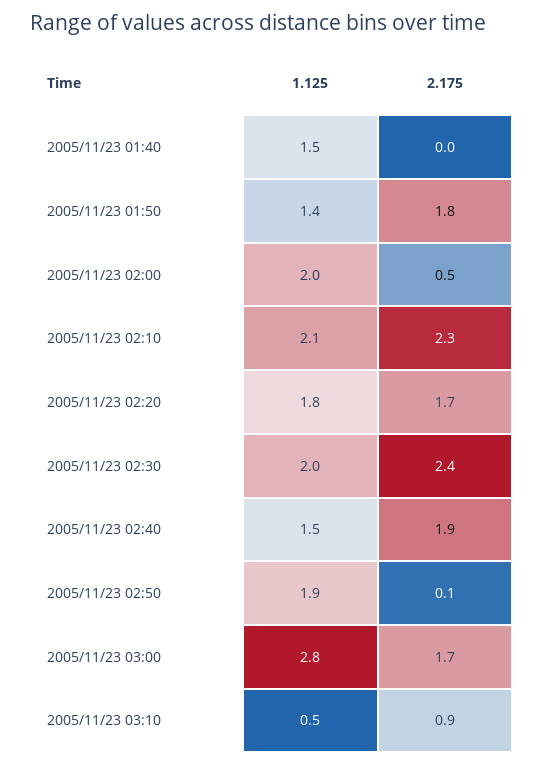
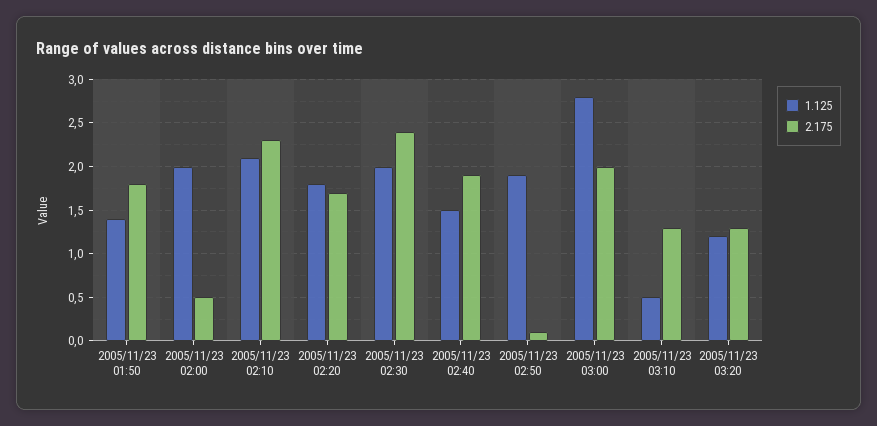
1.125, 2005/11/23 01:40: 1.5 -> none
2.175, 2005/11/23 01:40: 0 -> none
2.175, 2005/11/23 03:00: 1.7 -> 2
2.175, 2005/11/23 03:10: 0.9 -> 1.3
1.125, 2005/11/23 03:20: none -> 1.2
2.175, 2005/11/23 03:20: none -> 1.3

